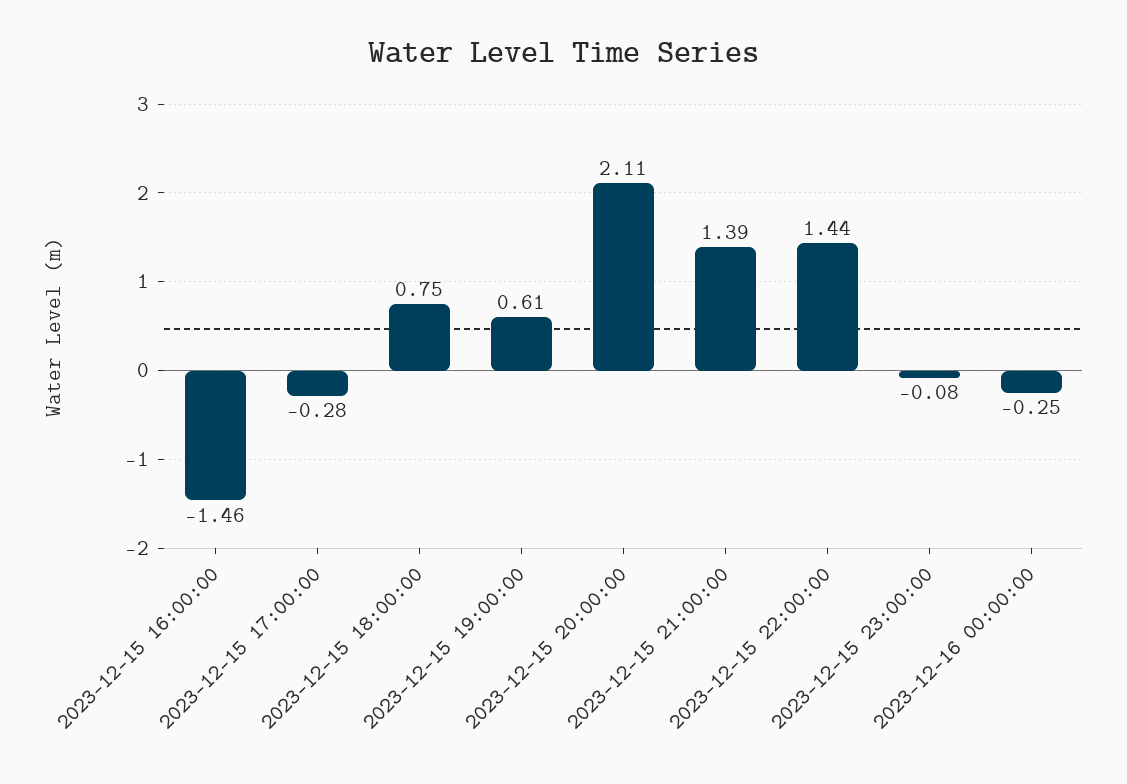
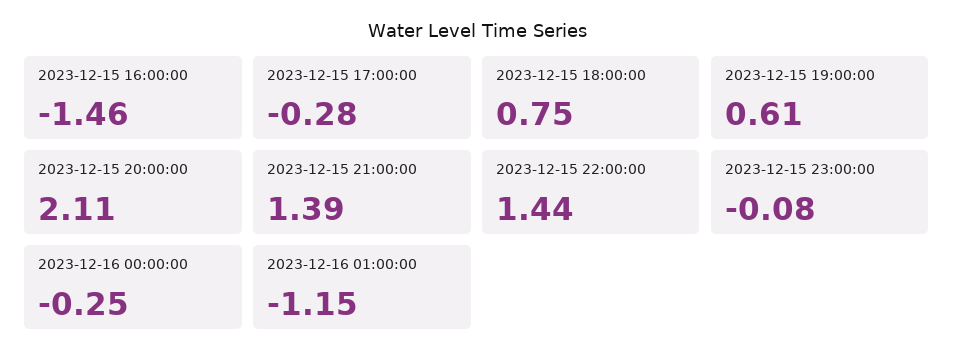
2023-12-16 01:00:00: none -> -1.15

